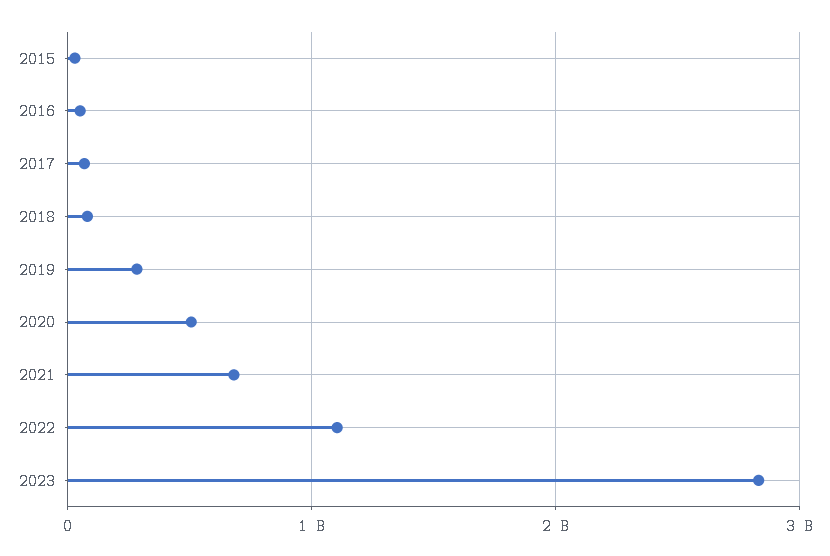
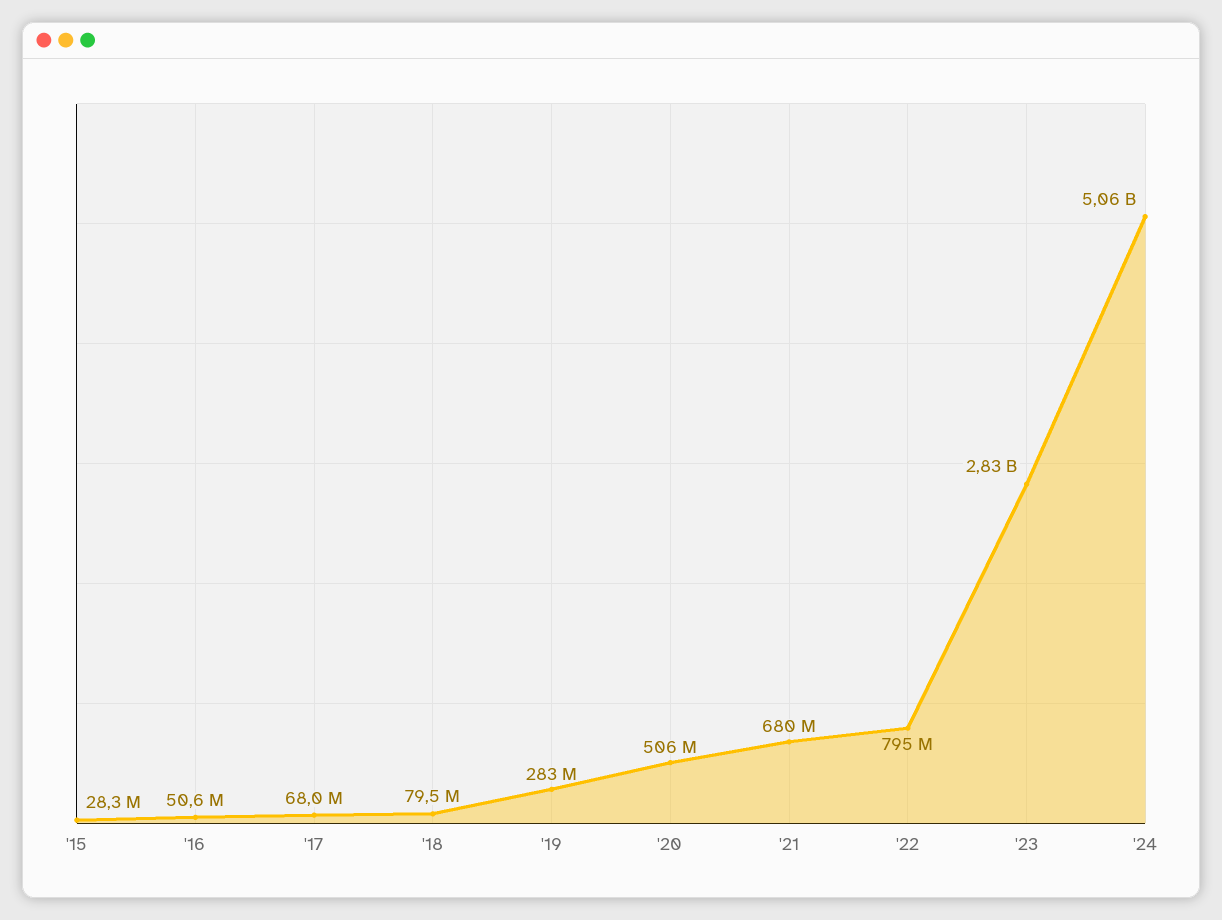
2022: 1100000000 -> 795000000
'24: none -> 5060000000

